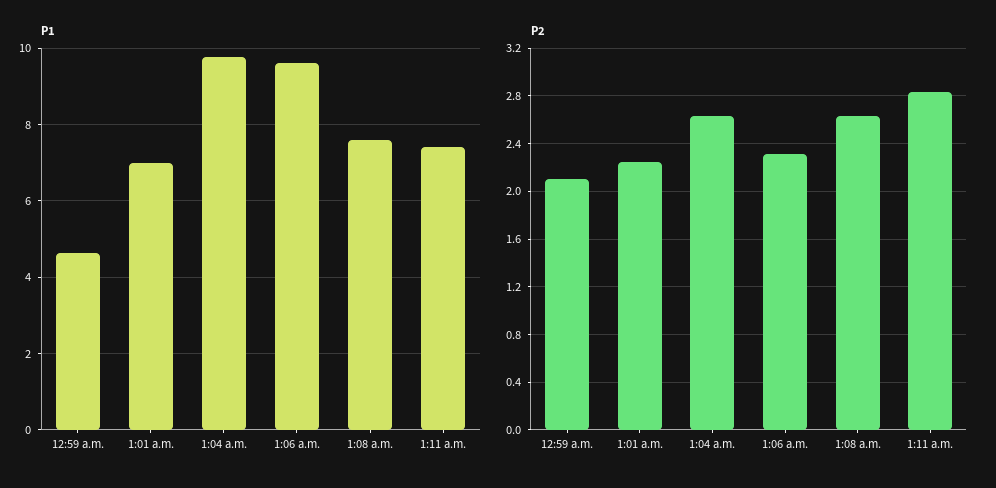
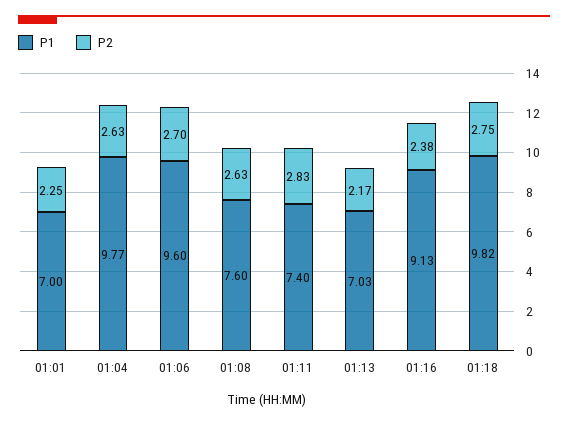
P1, 12:59 a.m.: 4.6 -> none
P2, 12:59 a.m.: 2.1 -> none
P2, 1:06 a.m.: 2.3 -> 2.7
P1, 01:13: none -> 7.03
P2, 01:13: none -> 2.17
P1, 01:16: none -> 9.13
P2, 01:16: none -> 2.38
P1, 01:18: none -> 9.82
P2, 01:18: none -> 2.75

